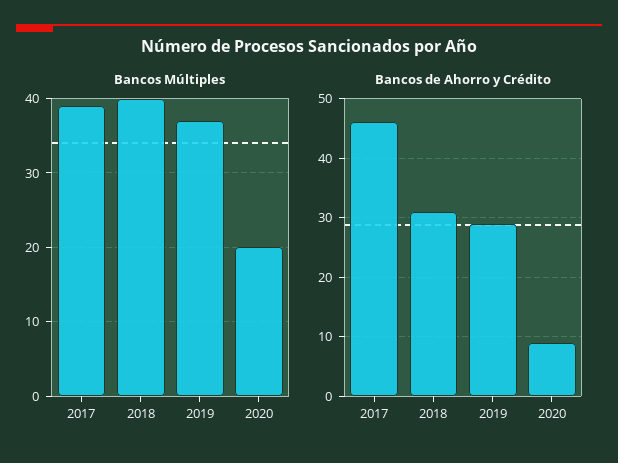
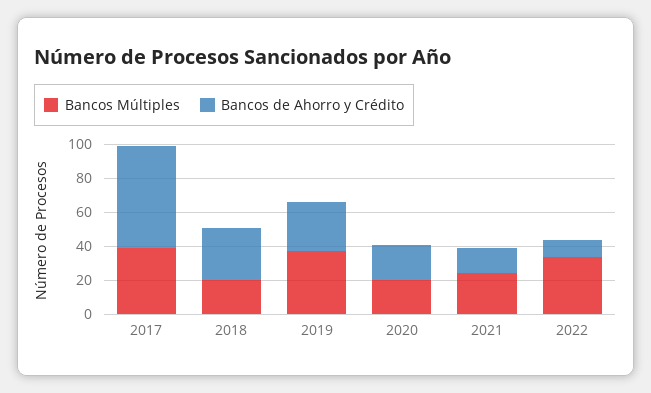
Bancos Múltiples, 2018: 40 -> 20
Bancos de Ahorro y Crédito, 2017: 45 -> 60
Bancos de Ahorro y Crédito, 2020: 10 -> 20
Bancos Múltiples, 2021: none -> 25
Bancos de Ahorro y Crédito, 2021: none -> 15
Bancos Múltiples, 2022: none -> 35
Bancos de Ahorro y Crédito, 2022: none -> 10

